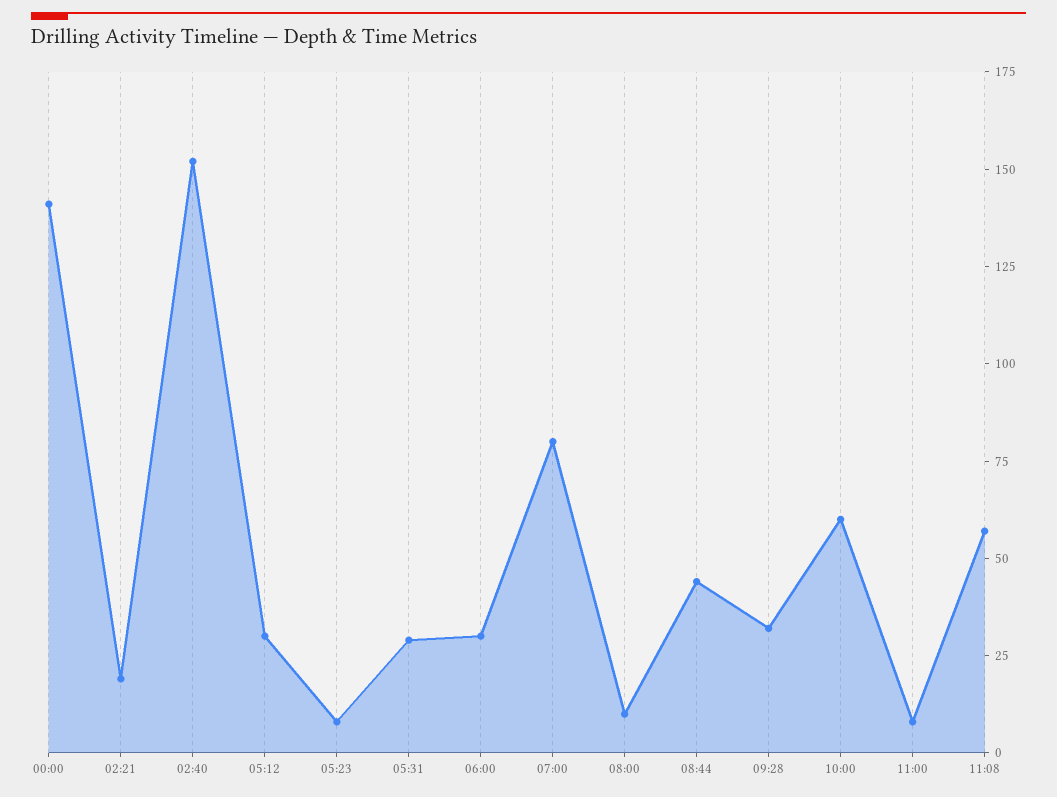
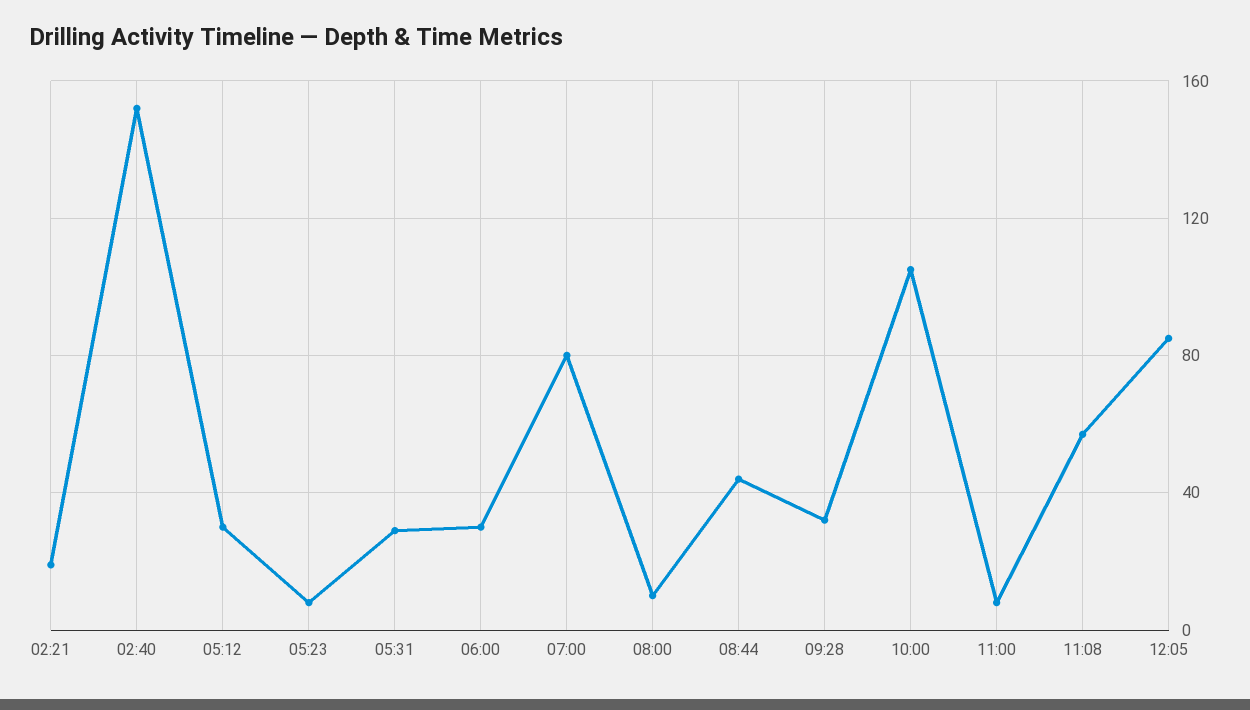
00:00: 140 -> none
10:00: 60 -> 105
12:05: none -> 85

